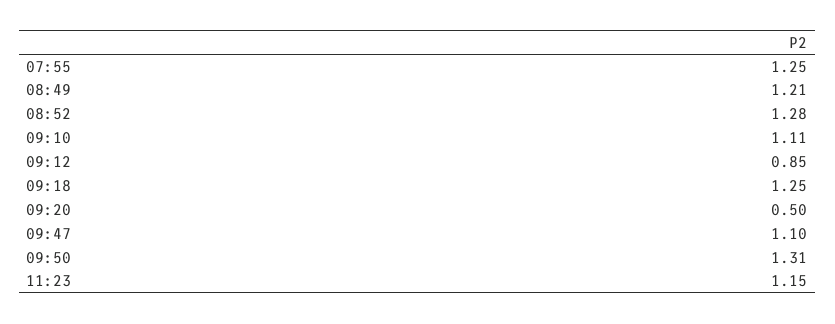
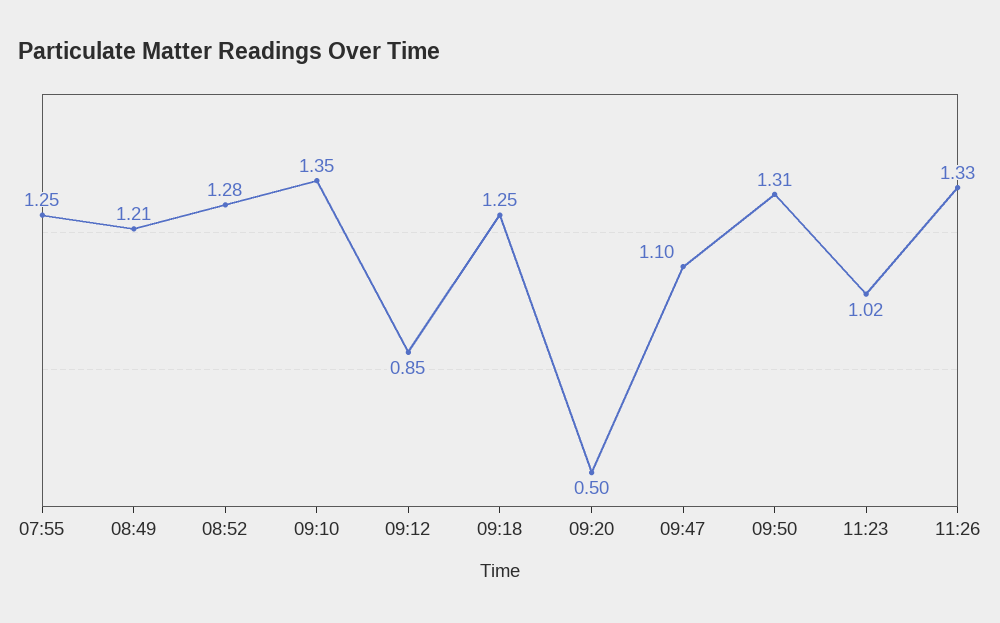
09:10: 1.11 -> 1.35
11:23: 1.15 -> 1.02
11:26: none -> 1.33

